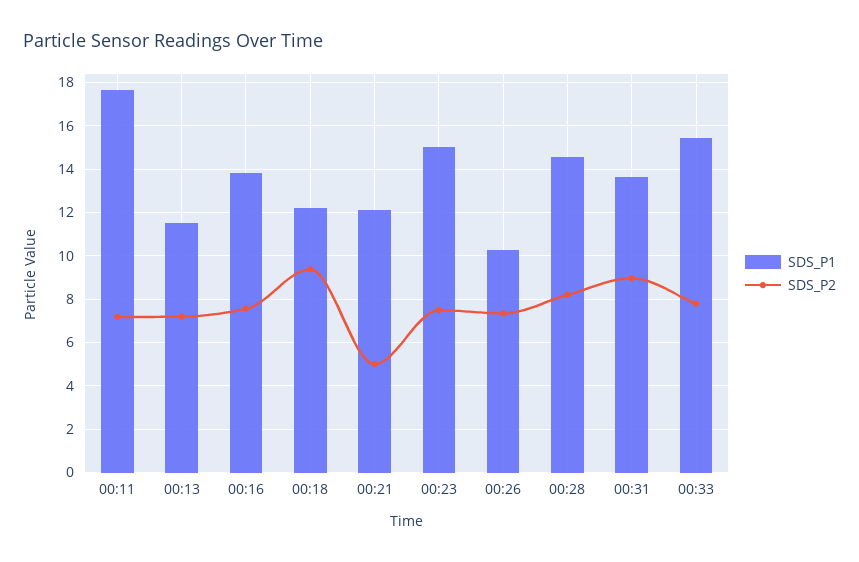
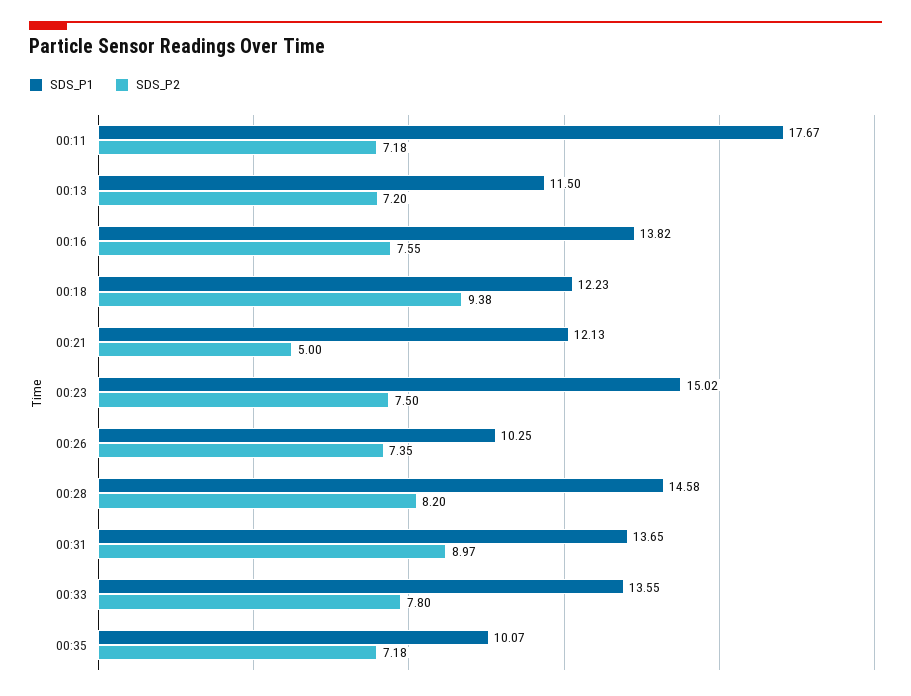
SDS_P1, 00:33: 15.5 -> 13.55
SDS_P1, 00:35: none -> 10.07
SDS_P2, 00:35: none -> 7.18

